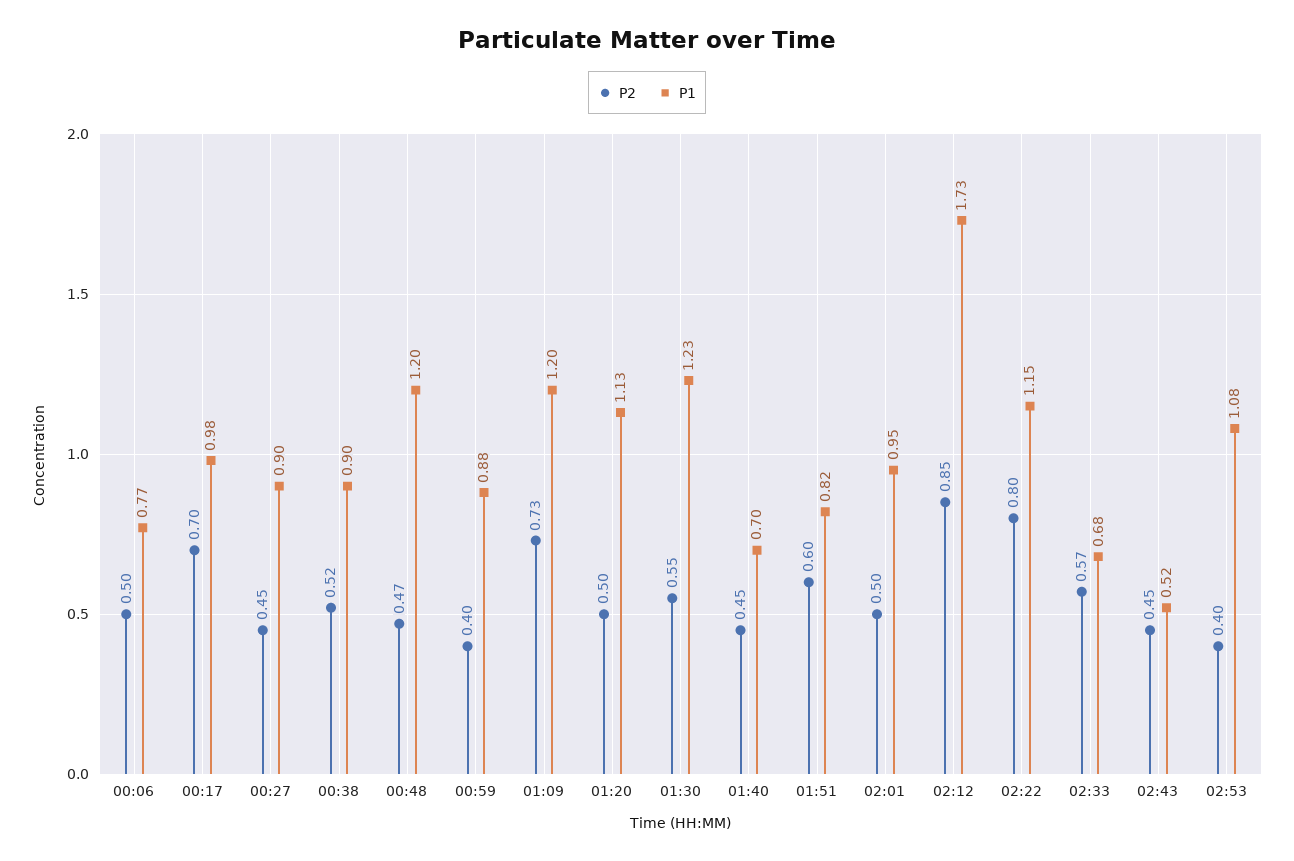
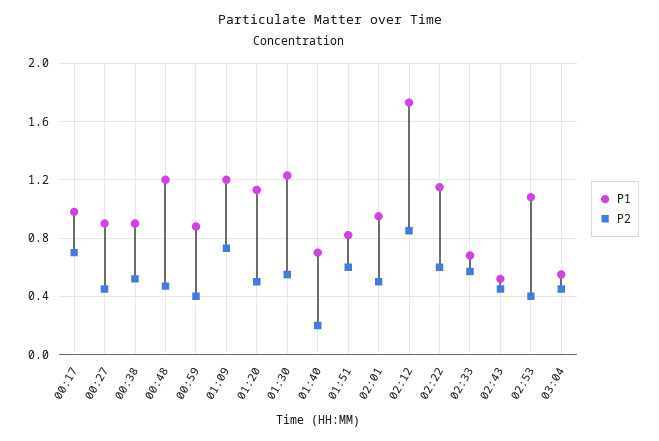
P2, 00:06: 0.5 -> none
P1, 00:06: 0.77 -> none
P2, 01:40: 0.45 -> 0.2
P2, 02:22: 0.8 -> 0.6
P1, 03:04: none -> 0.55
P2, 03:04: none -> 0.45

